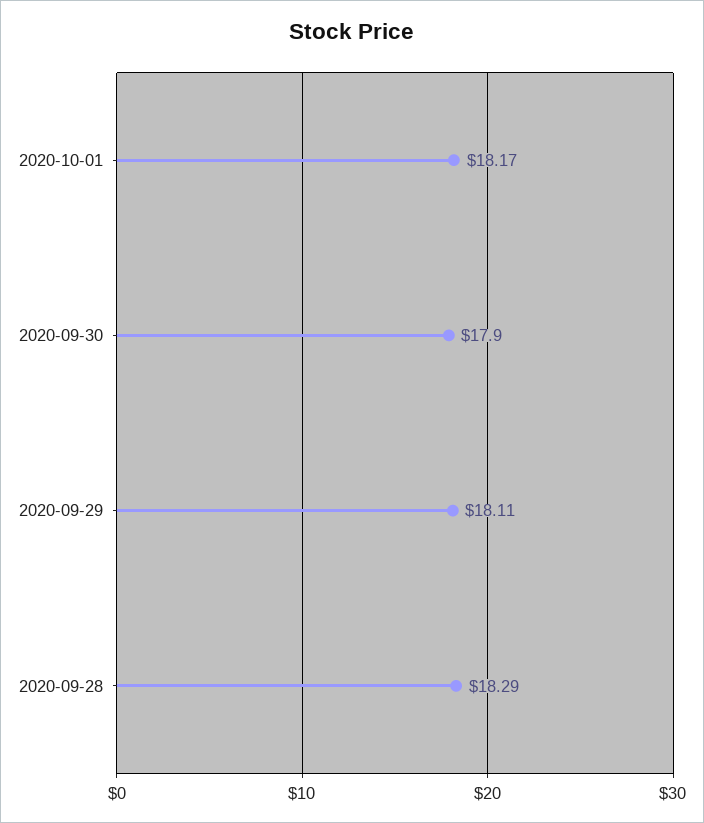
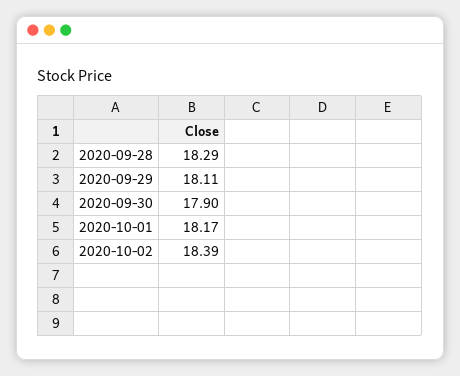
2020-10-02: none -> 18.39

